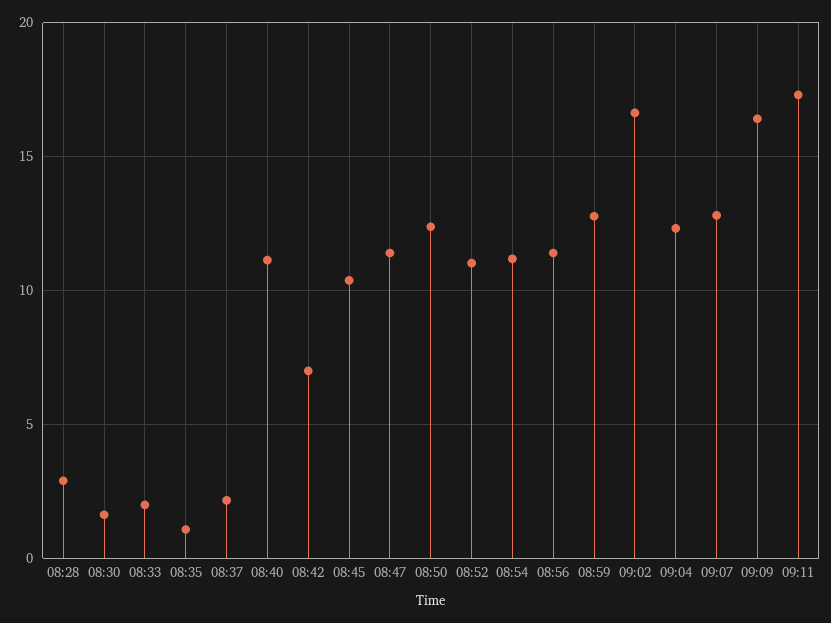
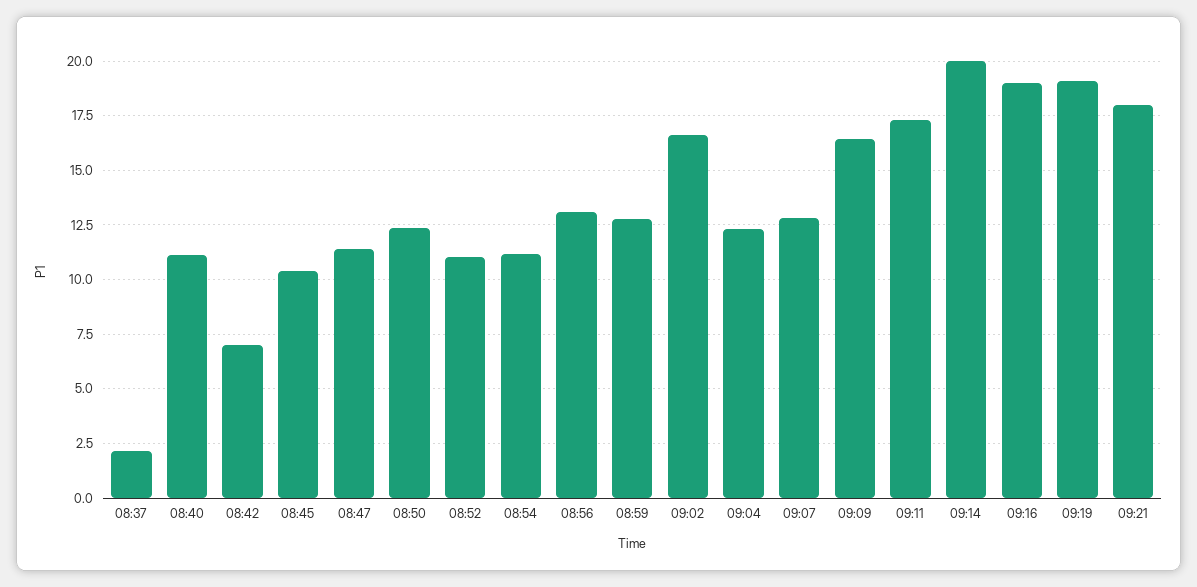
08:28: 3 -> none
08:30: 1.5 -> none
08:33: 2 -> none
08:35: 1 -> none
08:56: 11.5 -> 13
09:14: none -> 20
09:16: none -> 19
09:19: none -> 19
09:21: none -> 18

